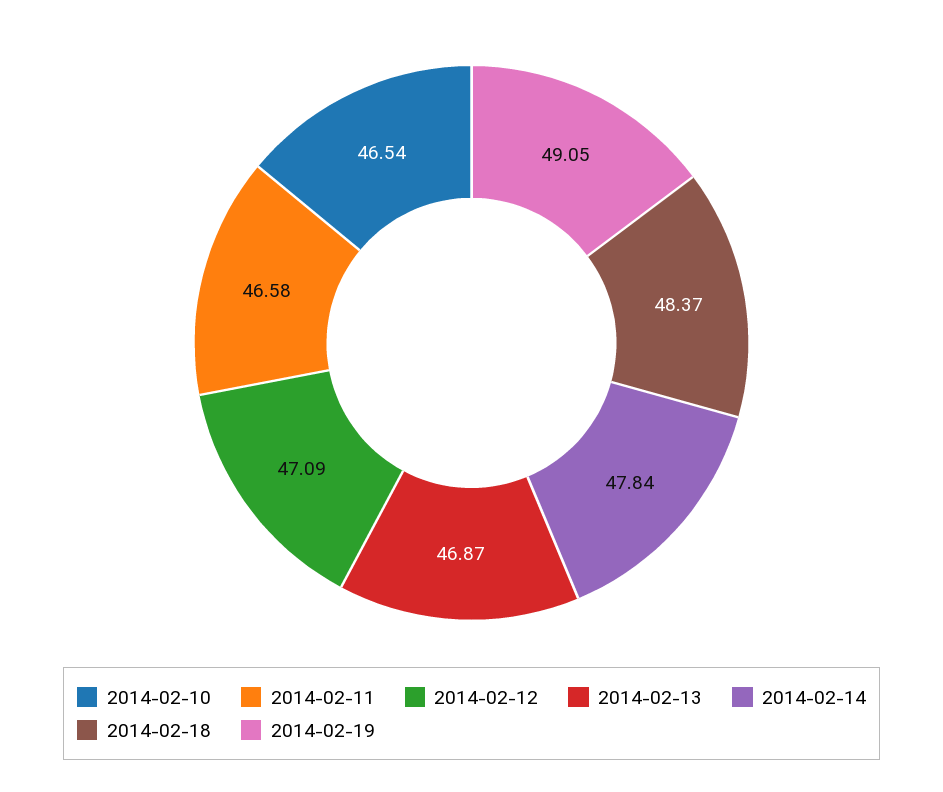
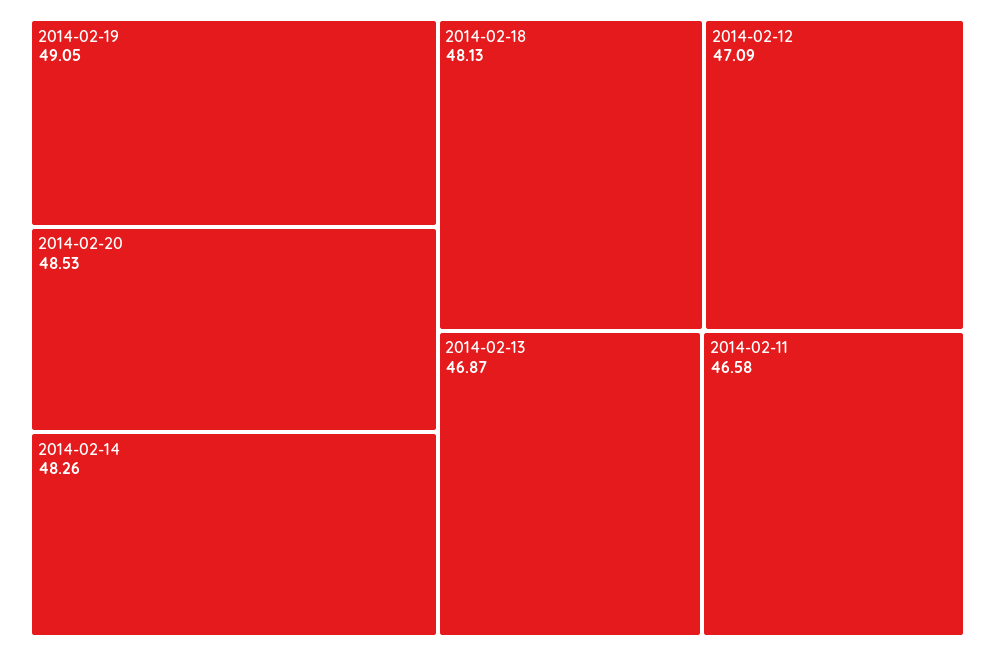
2014-02-10: 46.54 -> none
2014-02-14: 47.84 -> 48.26
2014-02-18: 48.37 -> 48.13
2014-02-20: none -> 48.53

